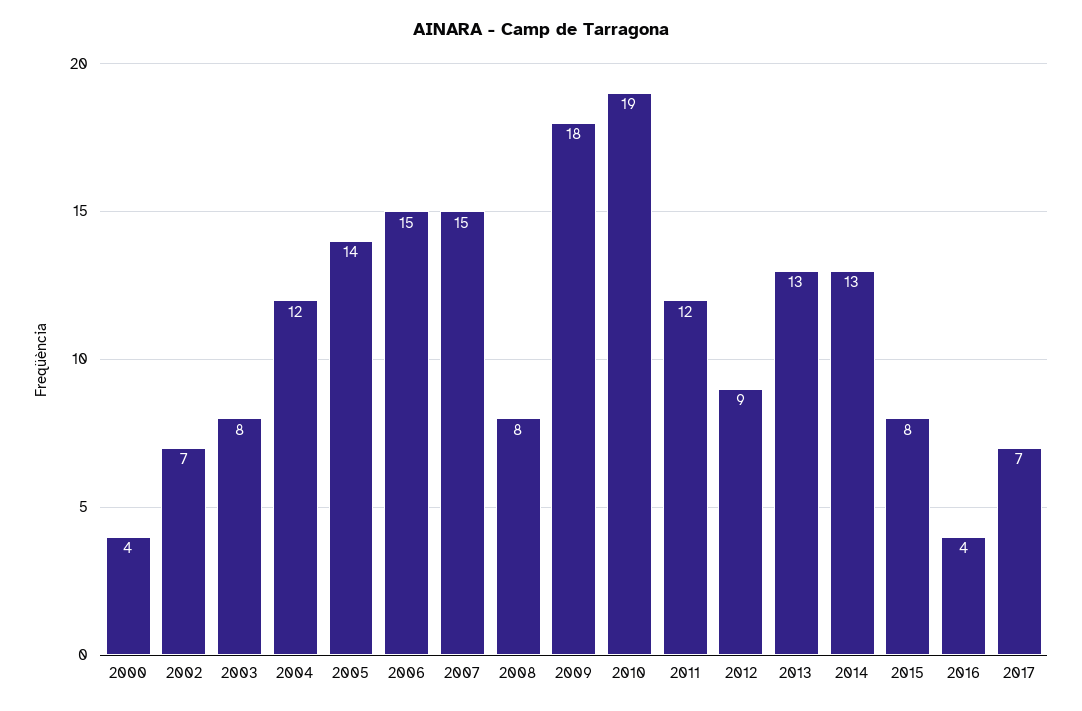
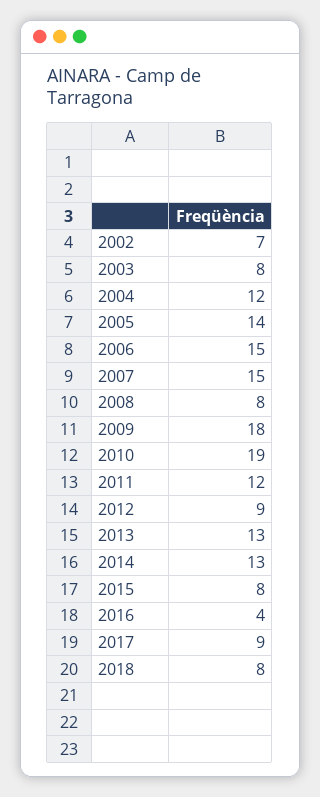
2000: 4 -> none
2017: 7 -> 9
2018: none -> 8

